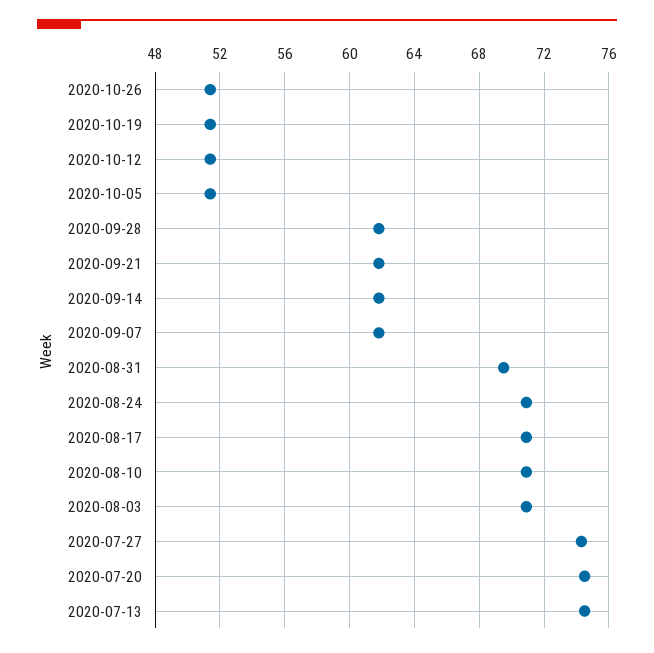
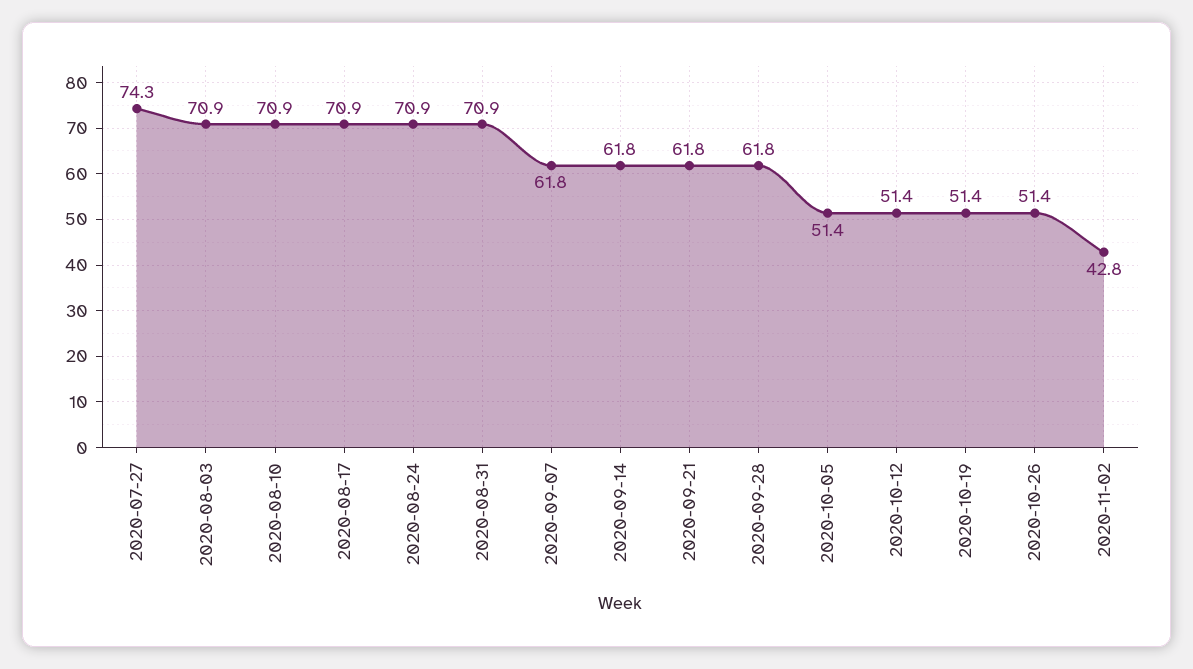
2020-08-31: 69.5 -> 70.9
2020-07-20: 74.5 -> none
2020-07-13: 74.5 -> none
2020-11-02: none -> 42.8

